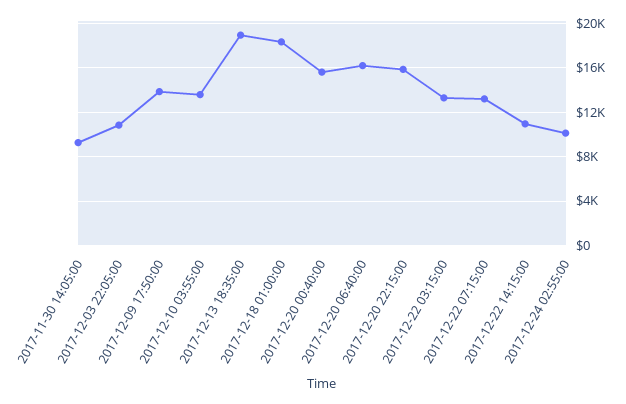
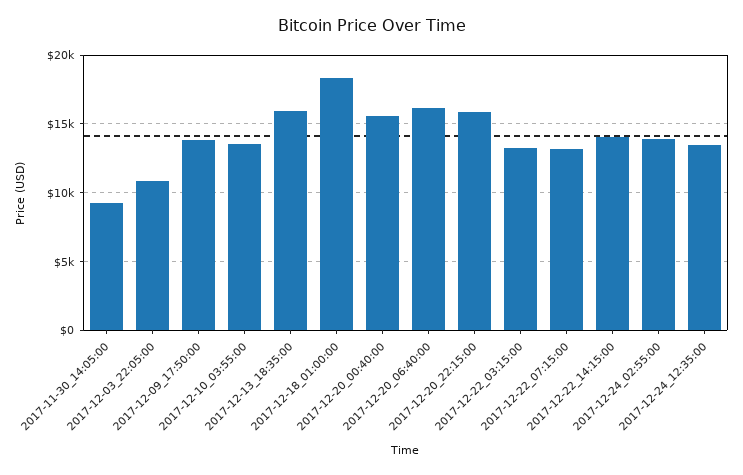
2017-12-13 18:35:00: 19000 -> 16000
2017-12-22 14:15:00: 11000 -> 14000
2017-12-24 02:55:00: 10000 -> 14000
2017-12-24_12:35:00: none -> 13500

